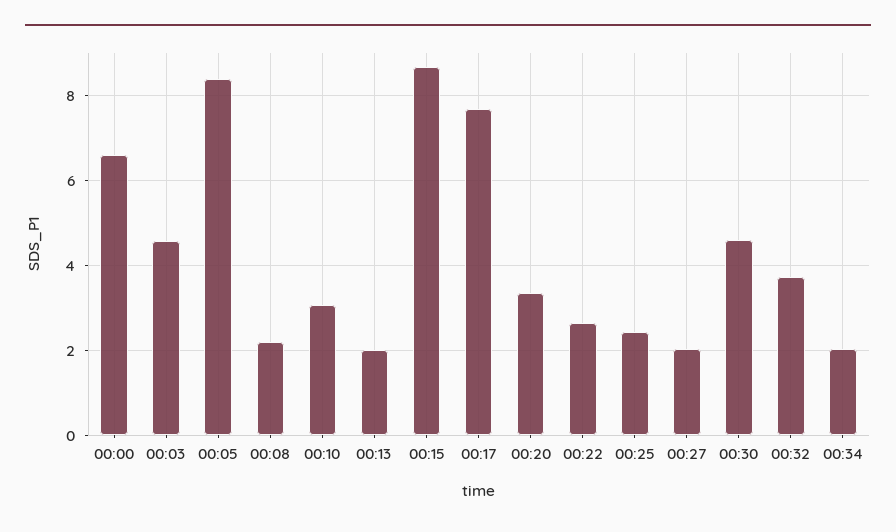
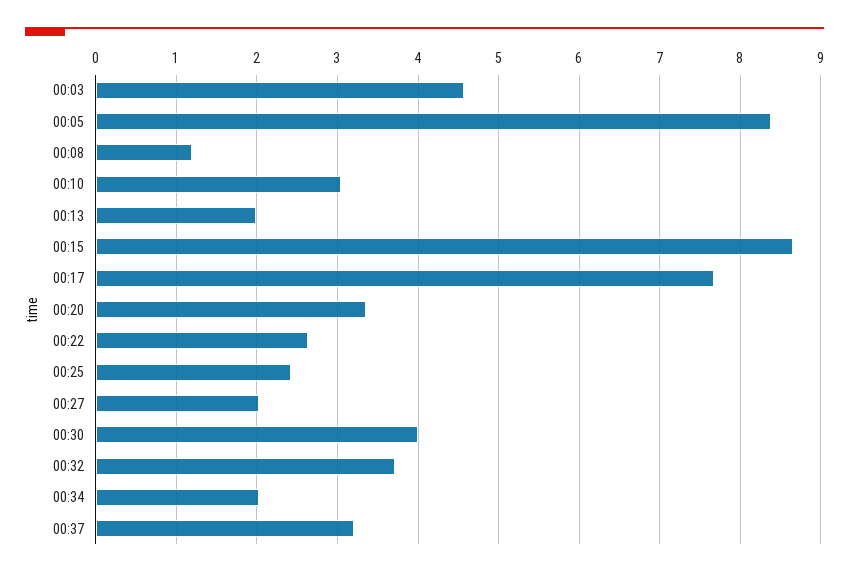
00:00: 6.6 -> none
00:08: 2.2 -> 1.2
00:30: 4.6 -> 4
00:37: none -> 3.2

